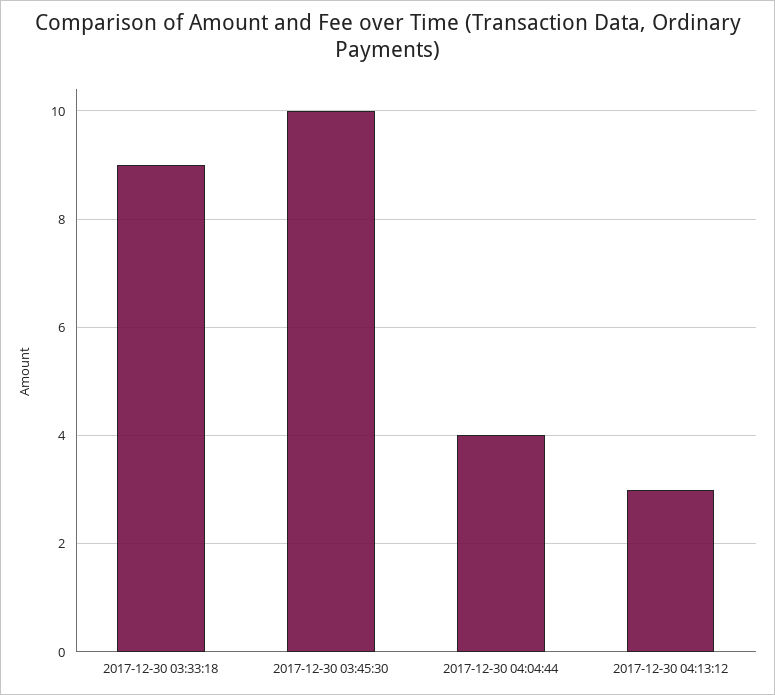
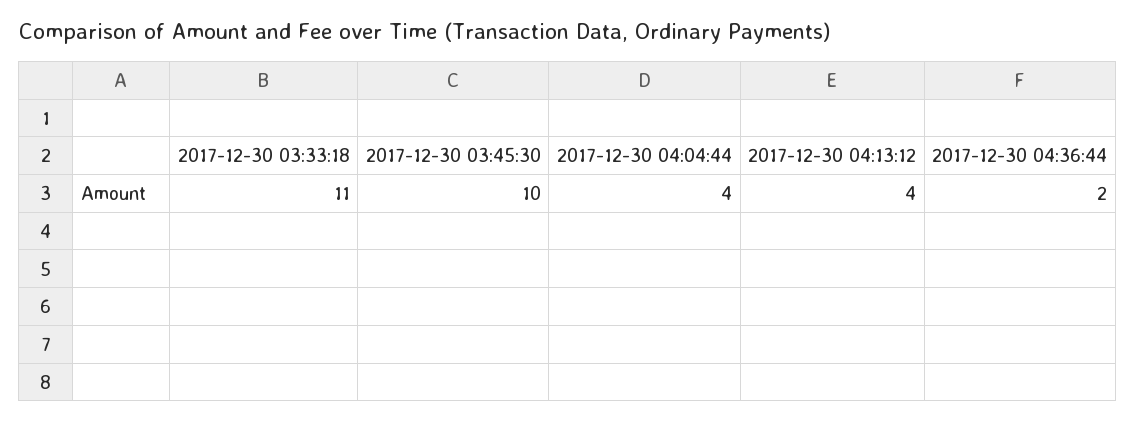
2017-12-30 03:33:18: 9 -> 11
2017-12-30 04:13:12: 3 -> 4
2017-12-30 04:36:44: none -> 2

